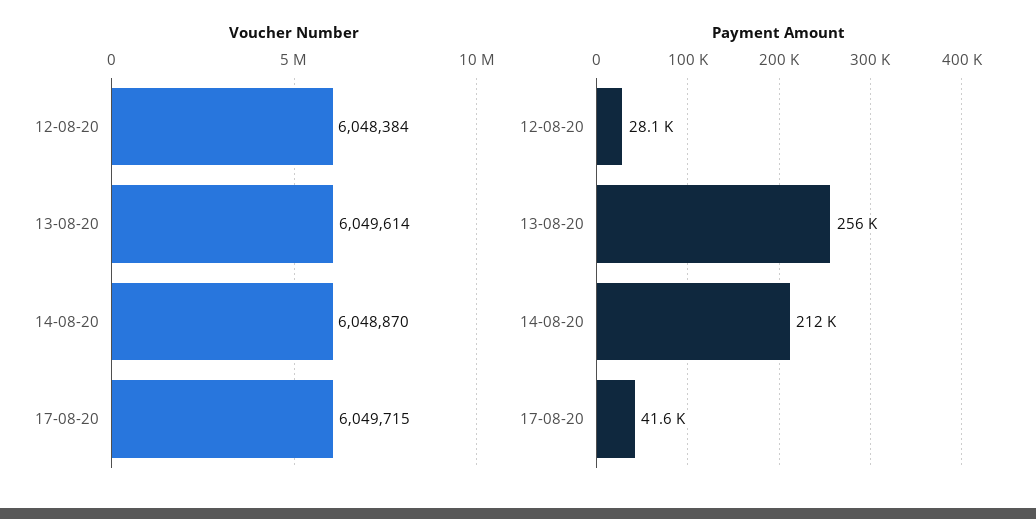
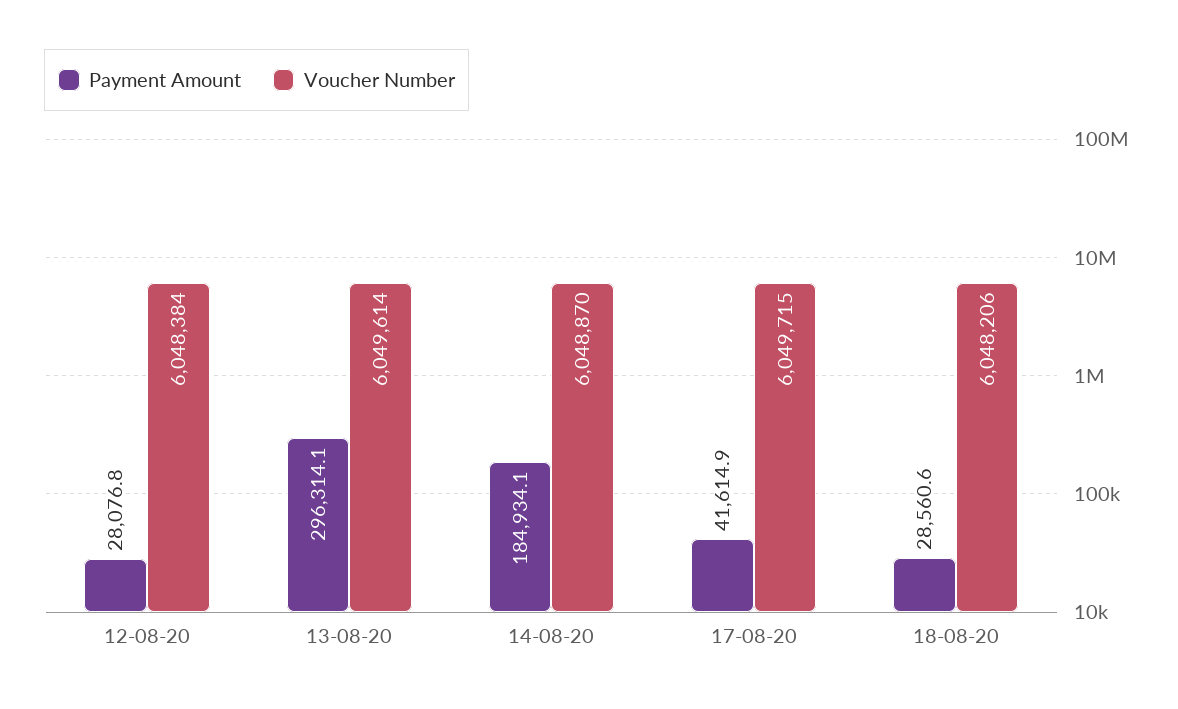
Payment Amount, 13-08-20: 256000 -> 296314.1
Payment Amount, 14-08-20: 212000 -> 184934.1
Payment Amount, 18-08-20: none -> 28560.6
Voucher Number, 18-08-20: none -> 6048206

